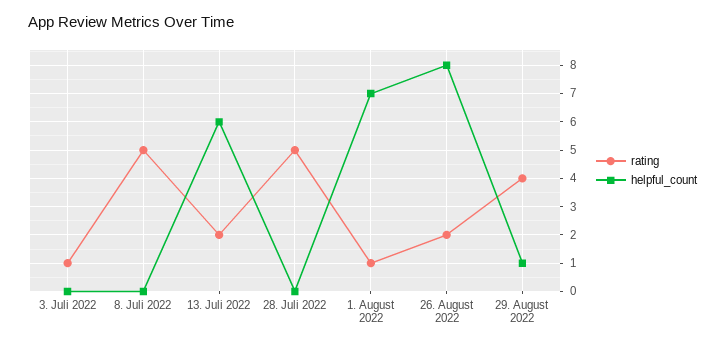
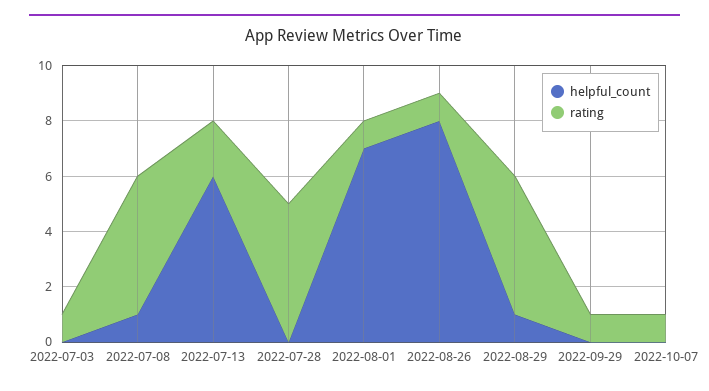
helpful_count, 8. Juli 2022: 0 -> 1
rating, 26. August 2022: 2 -> 1
rating, 29. August 2022: 4 -> 5
helpful_count, 2022-09-29: none -> 0
rating, 2022-09-29: none -> 1
helpful_count, 2022-10-07: none -> 0
rating, 2022-10-07: none -> 1

